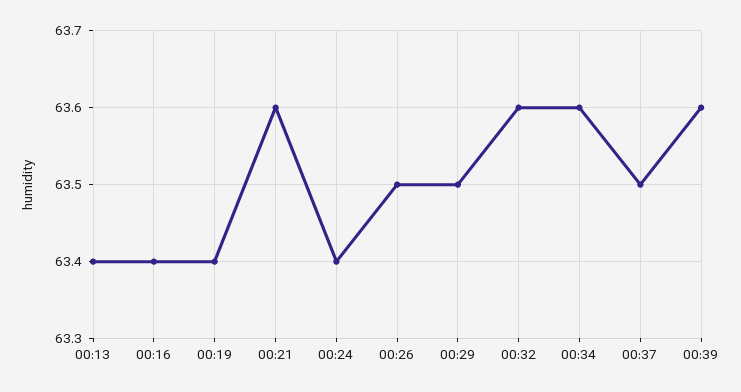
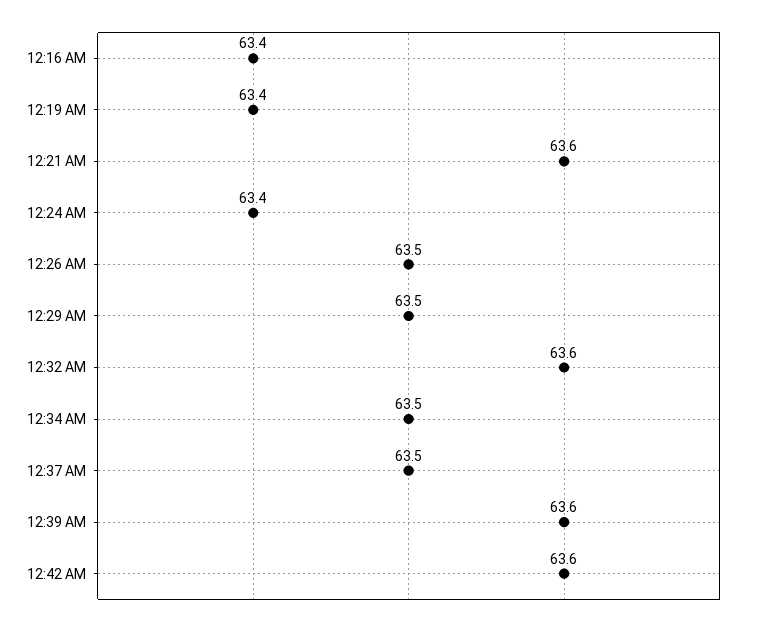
00:13: 63.4 -> none
00:34: 63.6 -> 63.5
12:42 AM: none -> 63.6

